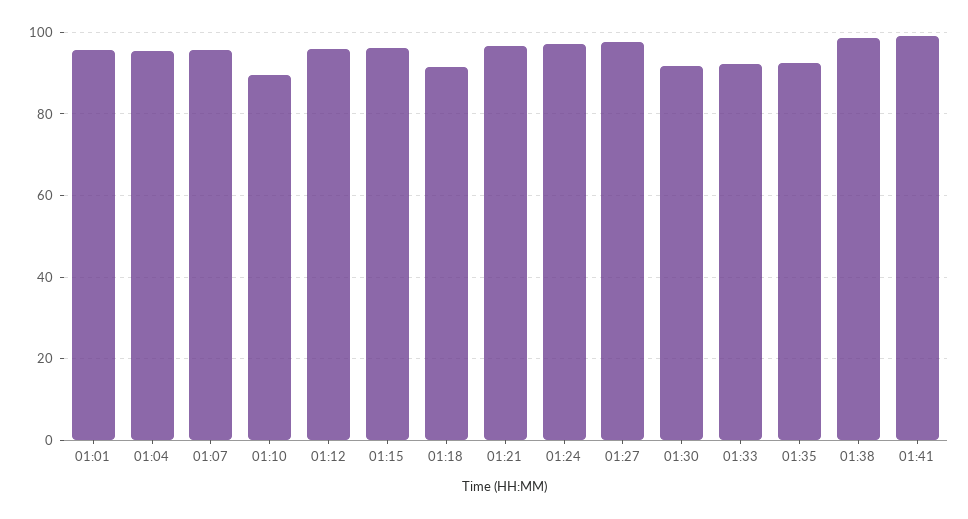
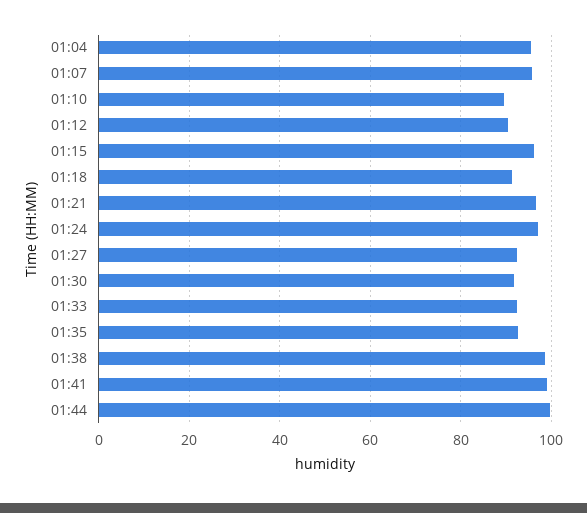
01:01: 96 -> none
01:12: 96 -> 90
01:27: 98 -> 92
01:44: none -> 100

